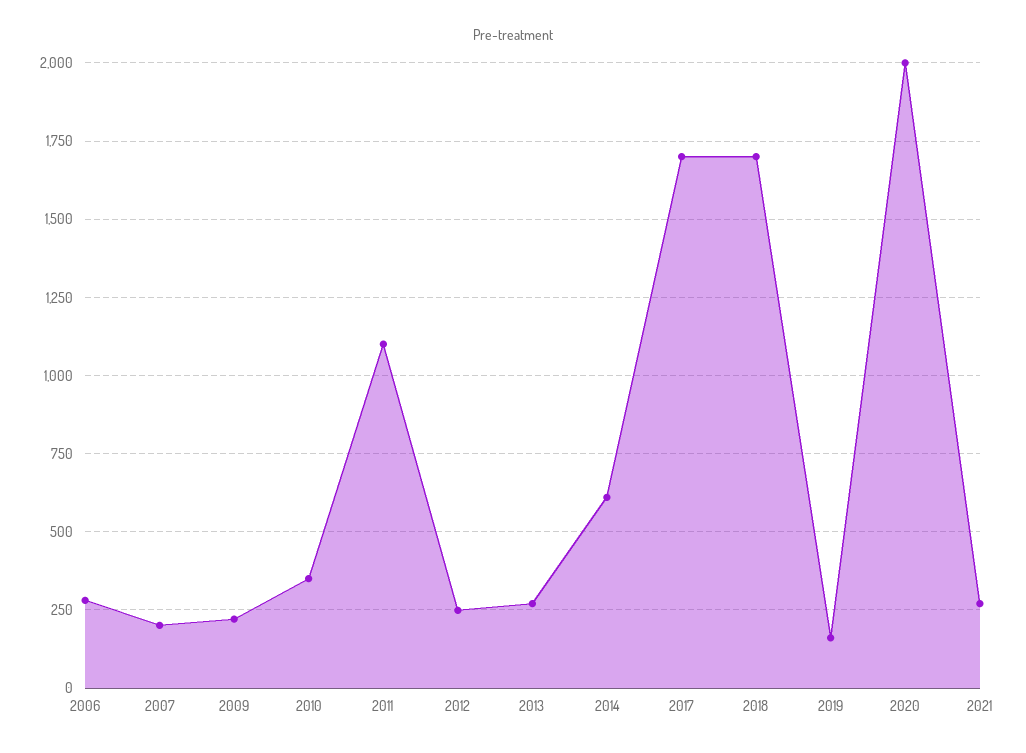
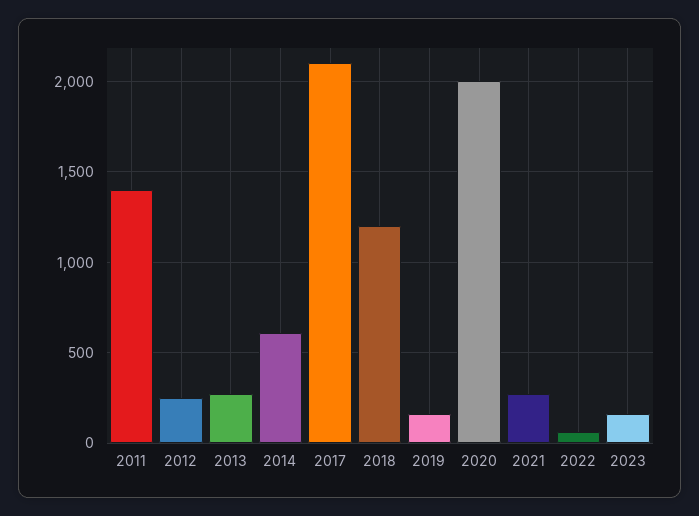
2006: 275 -> none
2007: 200 -> none
2009: 225 -> none
2010: 350 -> none
2011: 1100 -> 1400
2017: 1700 -> 2100
2018: 1700 -> 1200
2022: none -> 50
2023: none -> 150

